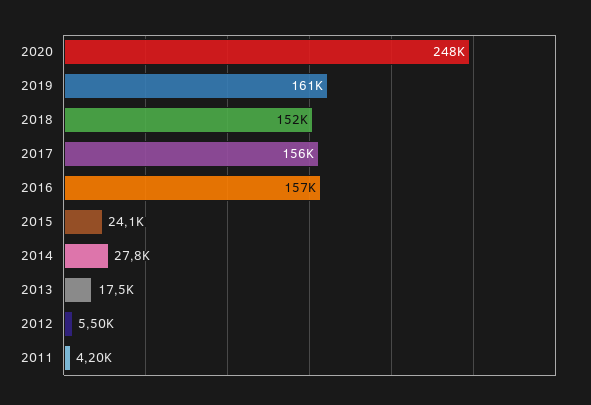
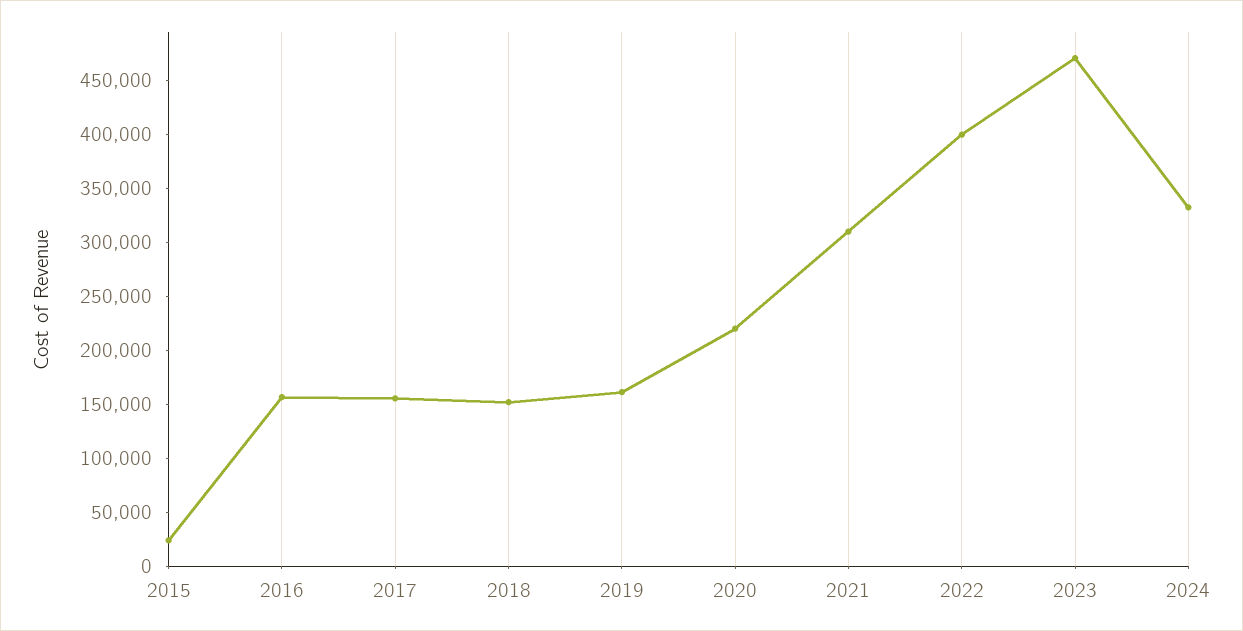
2020: 248000 -> 220000
2014: 27800 -> none
2013: 17500 -> none
2012: 5500 -> none
2011: 4200 -> none
2021: none -> 310000
2022: none -> 400000
2023: none -> 470000
2024: none -> 330000

